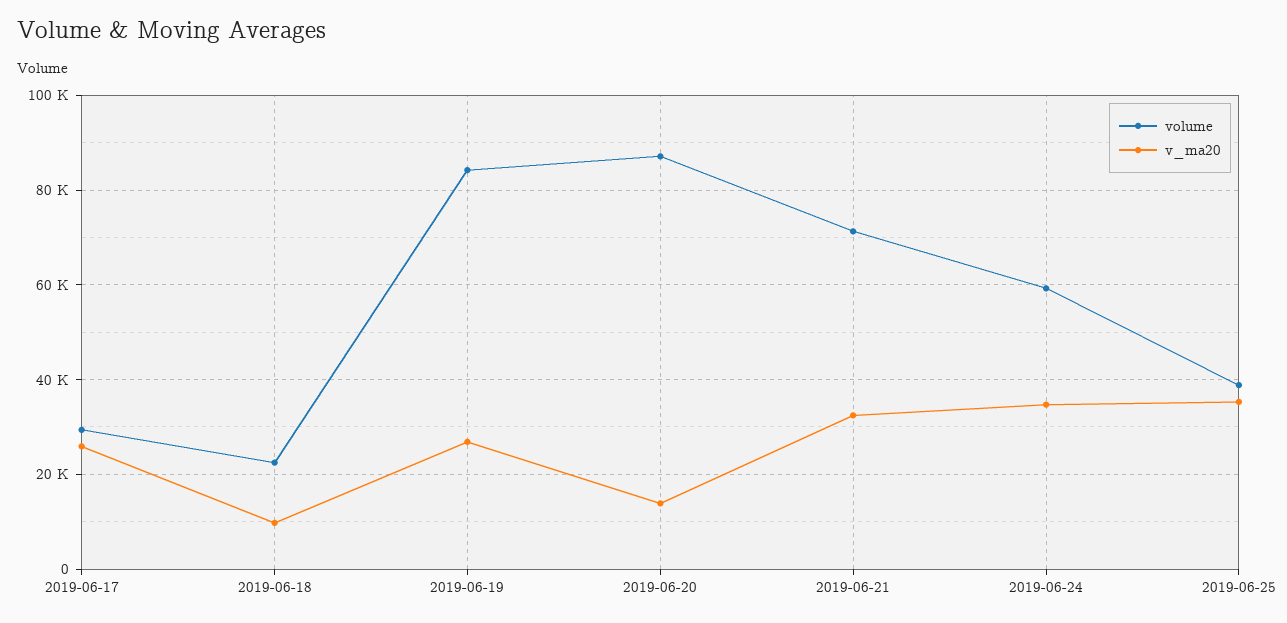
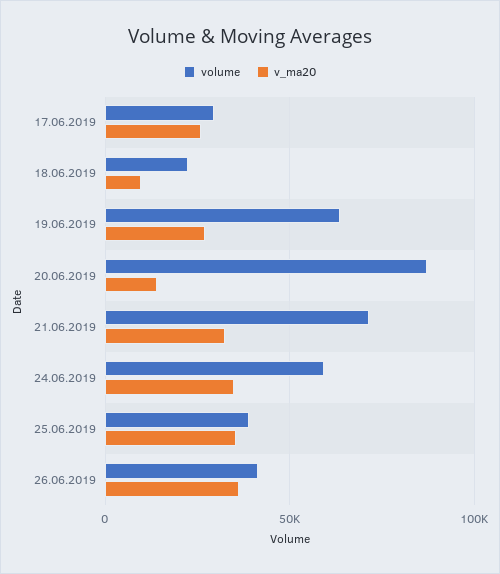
volume, 2019-06-19: 84000 -> 65000
volume, 26.06.2019: none -> 40000
v_ma20, 26.06.2019: none -> 35000

